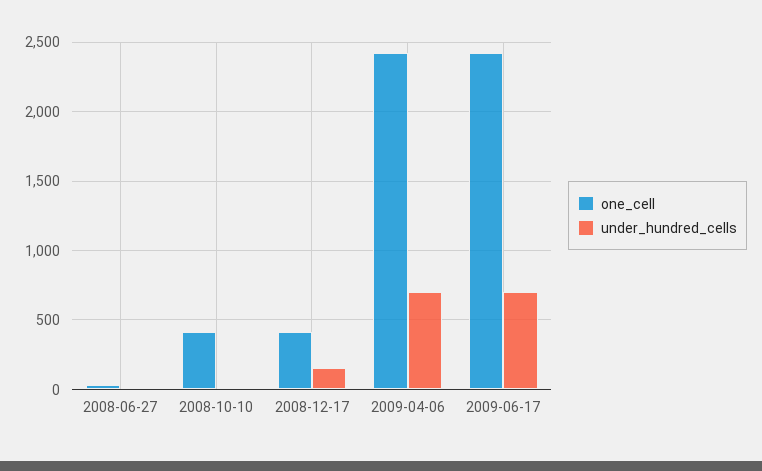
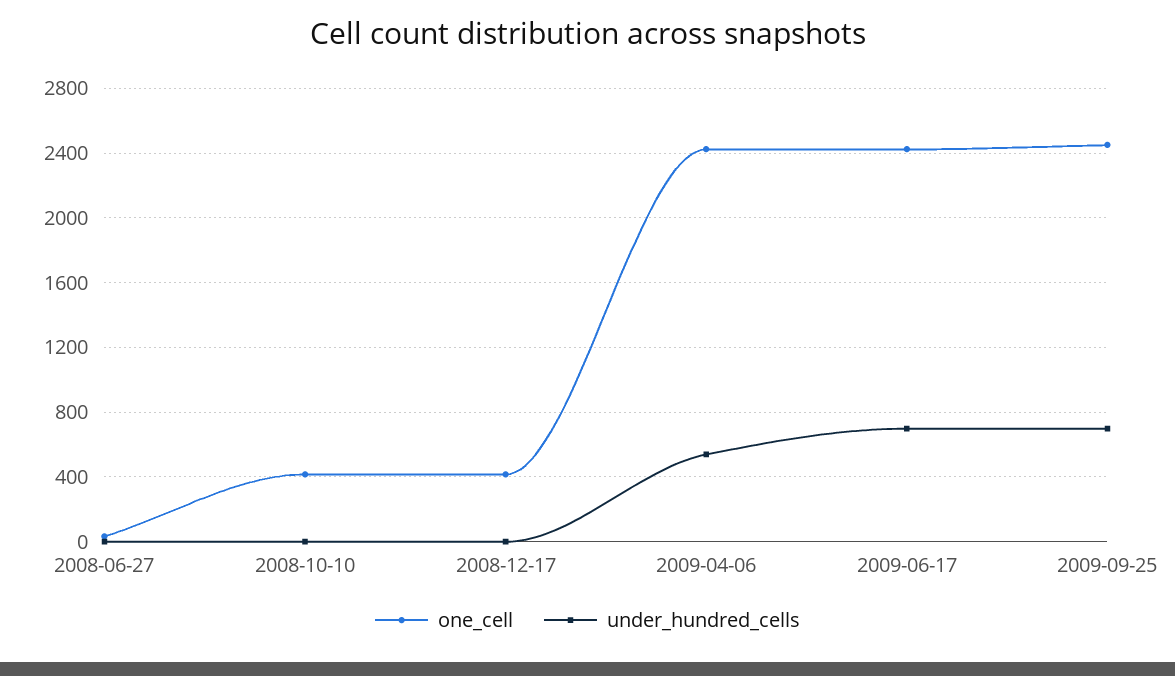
under_hundred_cells, 2008-12-17: 150 -> 0
under_hundred_cells, 2009-04-06: 700 -> 550
one_cell, 2009-09-25: none -> 2450
under_hundred_cells, 2009-09-25: none -> 700

